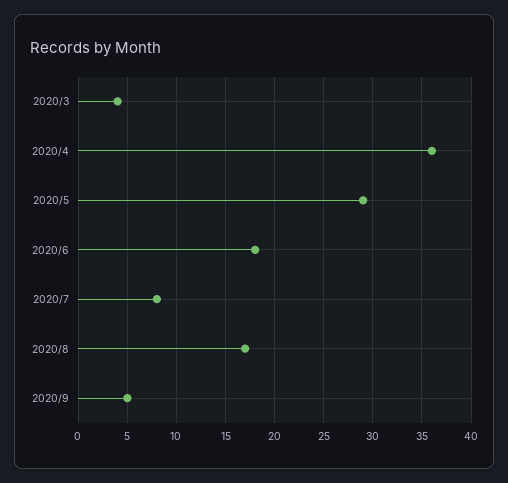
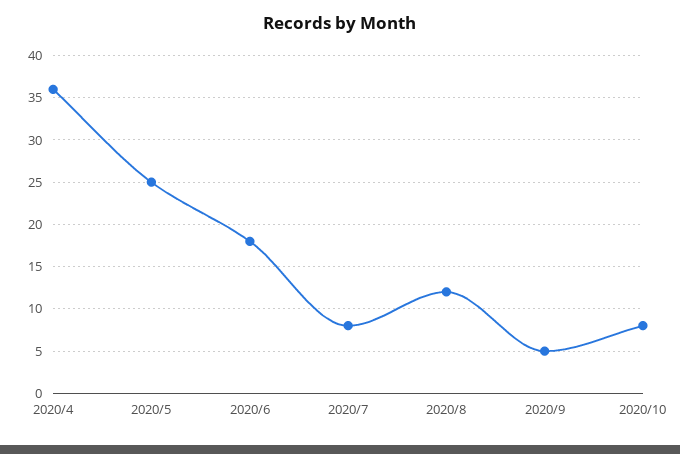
2020/3: 4 -> none
2020/5: 29 -> 25
2020/8: 17 -> 12
2020/10: none -> 8

